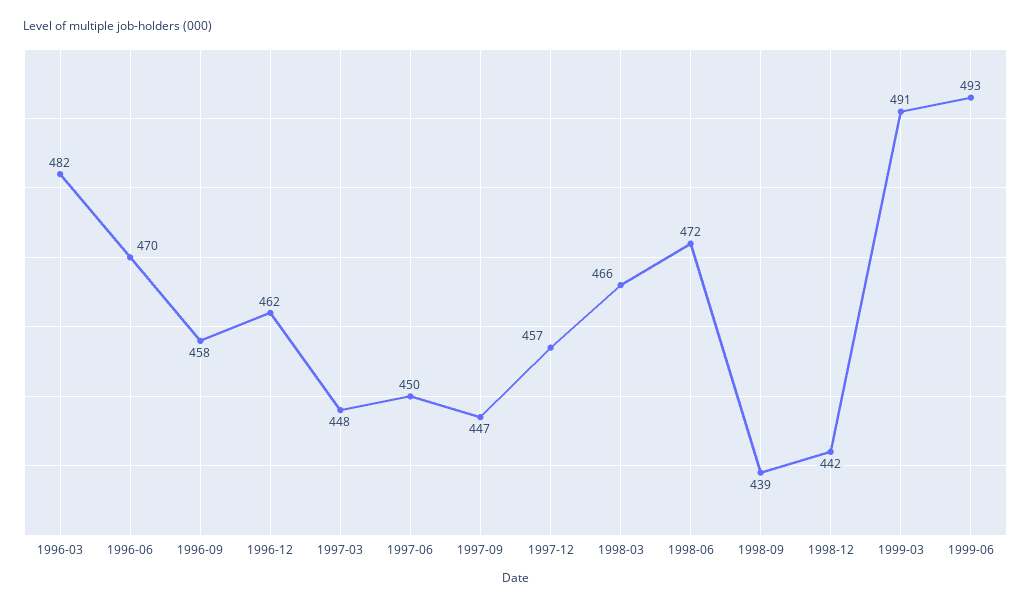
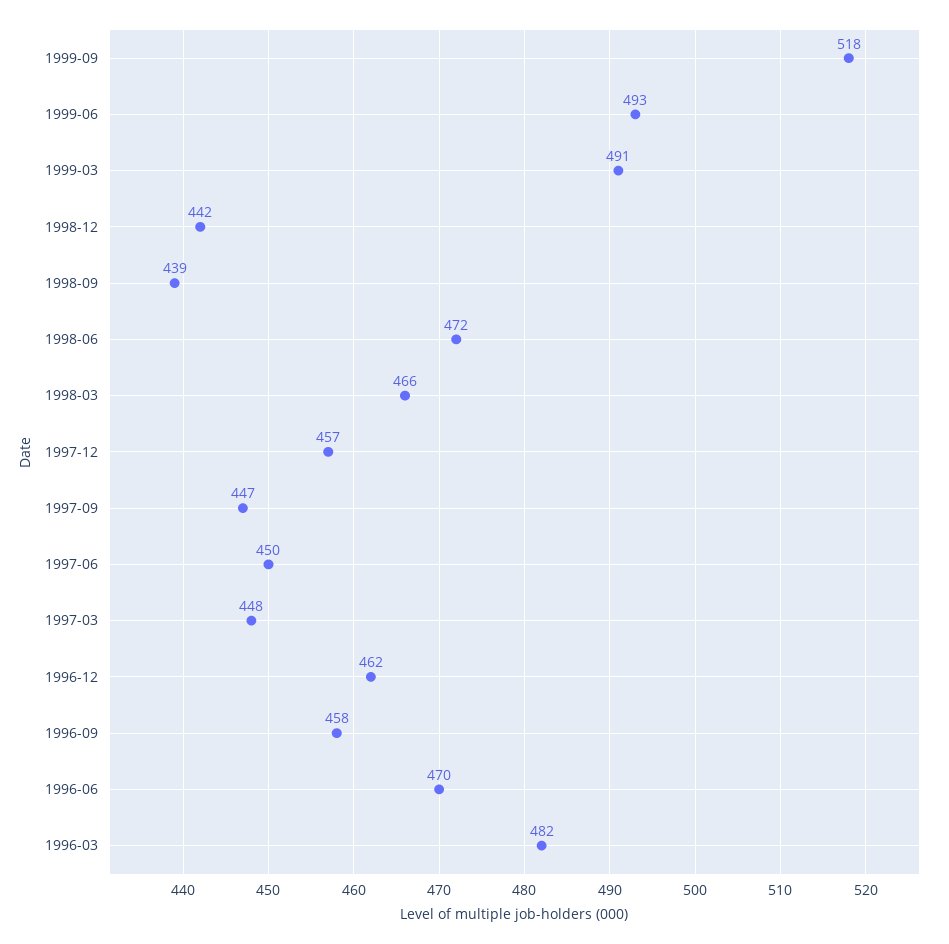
1999-09: none -> 518

